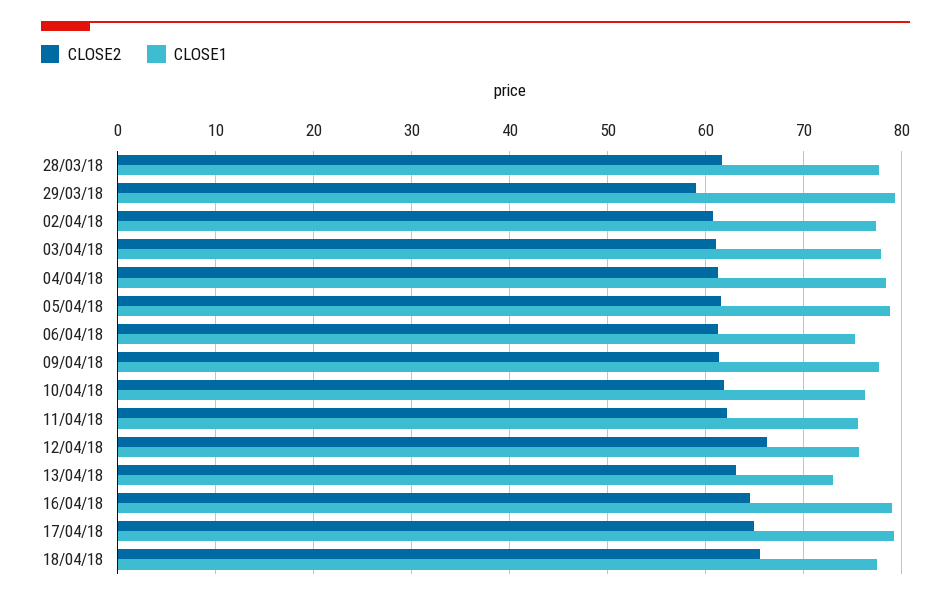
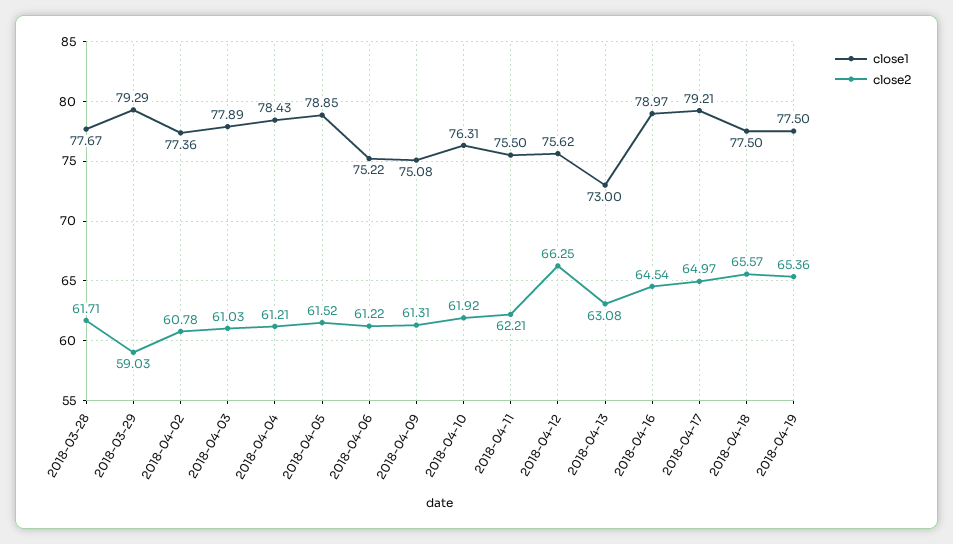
CLOSE1, 09/04/18: 78 -> 75.08
CLOSE1, 2018-04-19: none -> 77.5
CLOSE2, 2018-04-19: none -> 65.36

